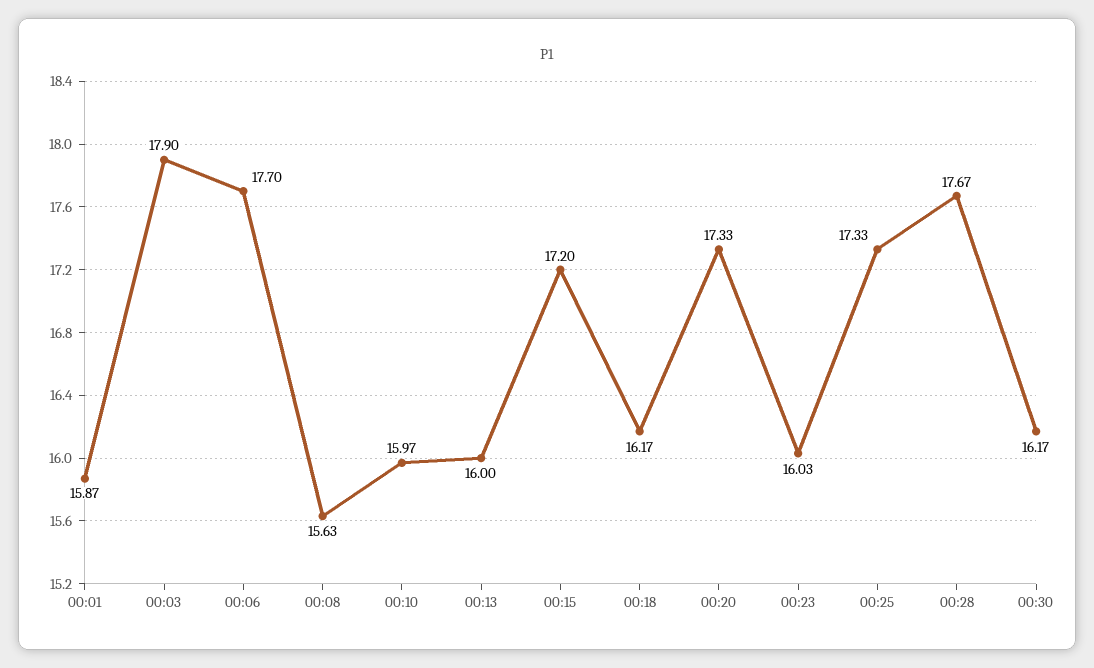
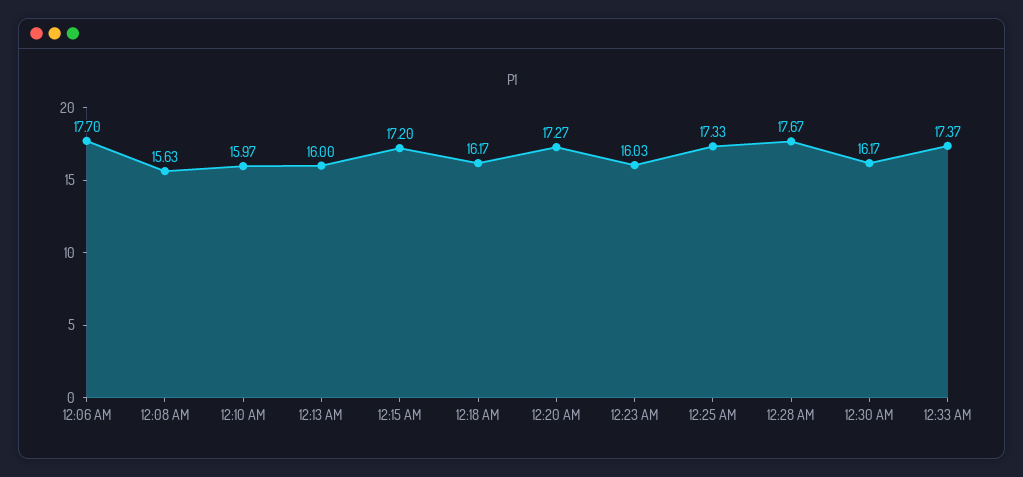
00:01: 15.87 -> none
00:03: 17.9 -> none
00:20: 17.33 -> 17.27
12:33 AM: none -> 17.37

